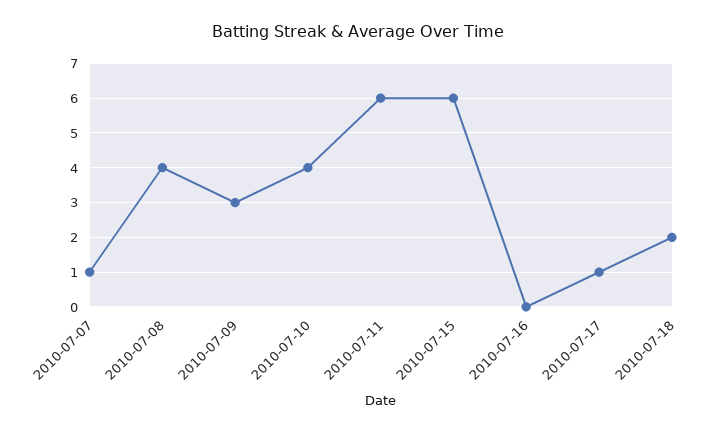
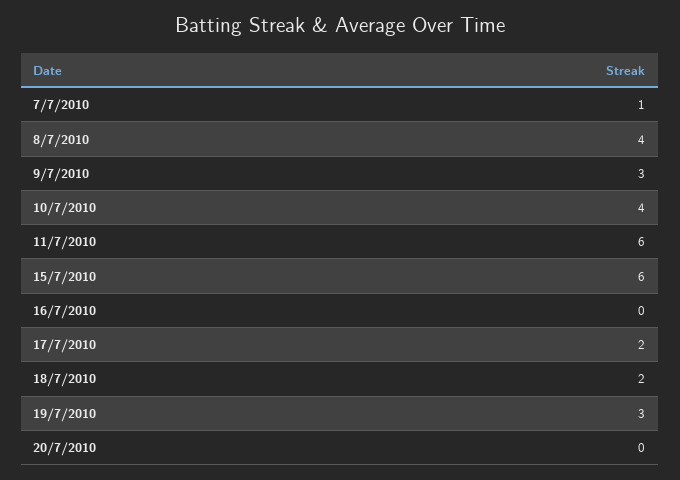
2010-07-17: 1 -> 2
19/7/2010: none -> 3
20/7/2010: none -> 0

